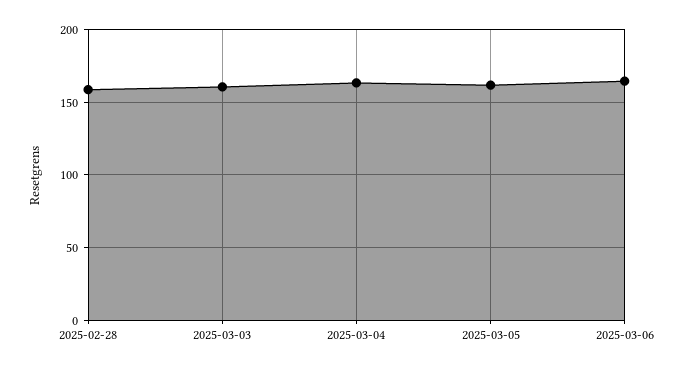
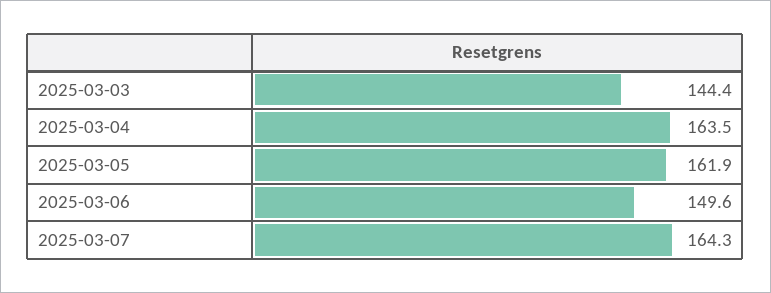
2025-02-28: 160 -> none
2025-03-03: 160 -> 144.4
2025-03-06: 165 -> 149.6
2025-03-07: none -> 164.3

